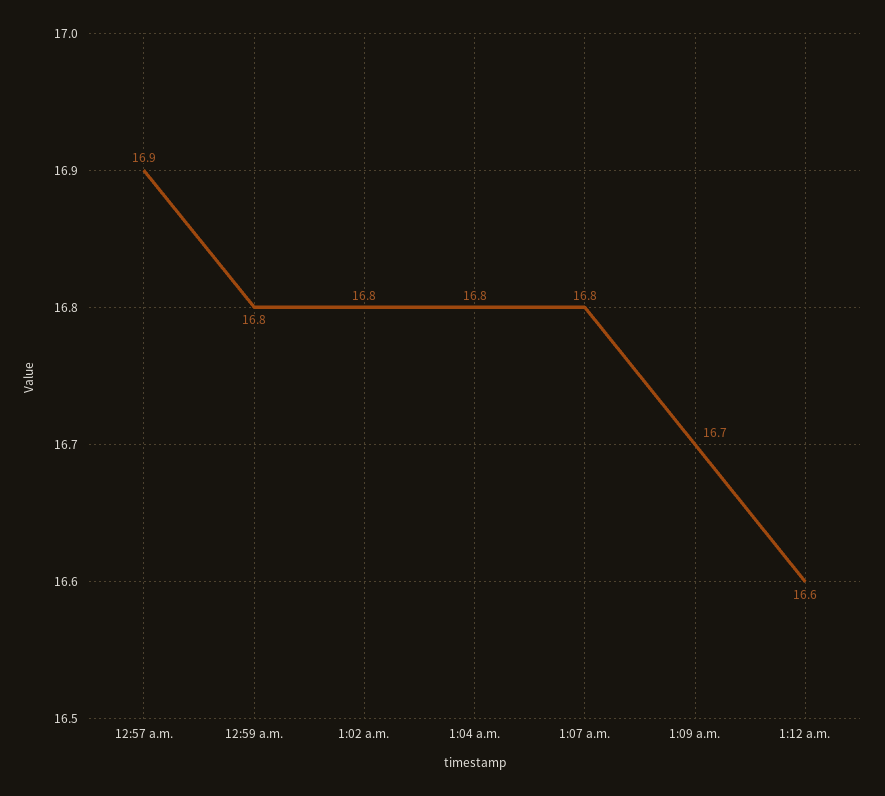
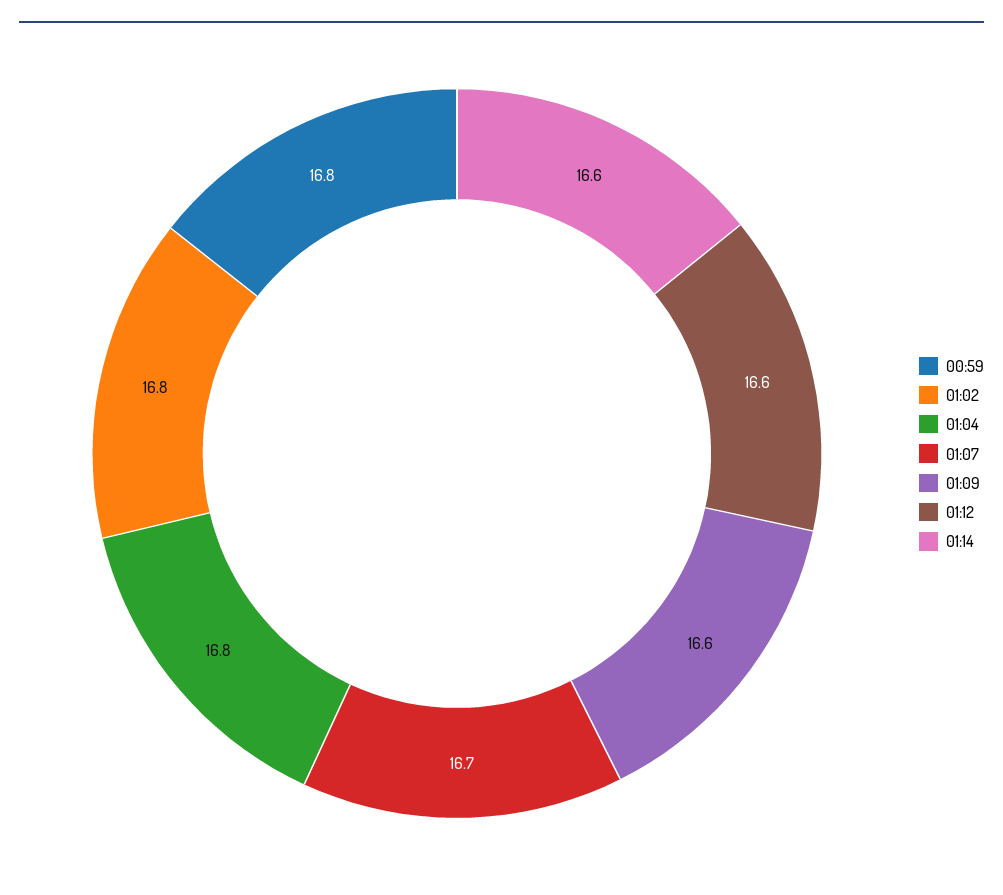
12:57 a.m.: 16.9 -> none
1:07 a.m.: 16.8 -> 16.7
1:09 a.m.: 16.7 -> 16.6
01:14: none -> 16.6

